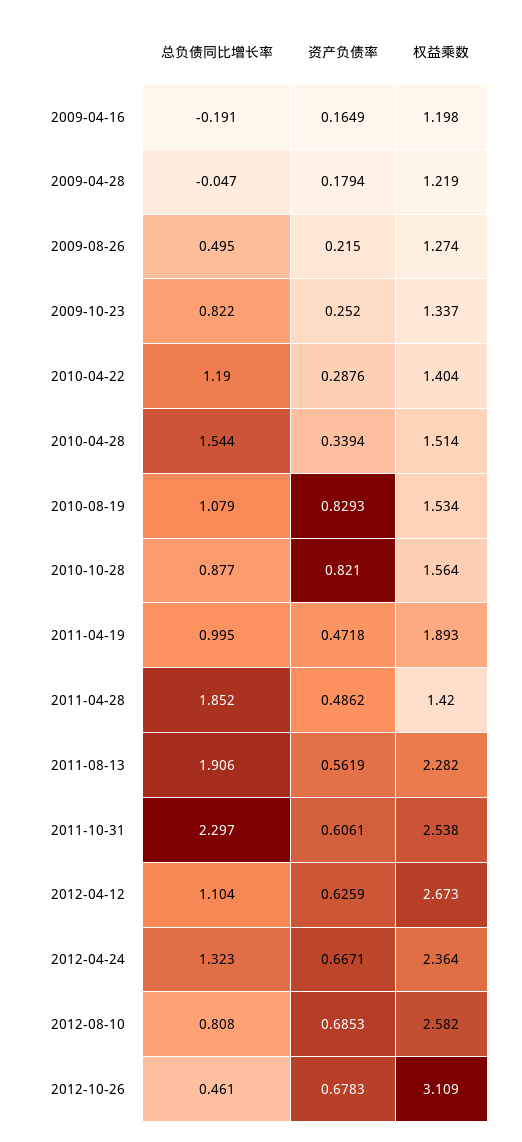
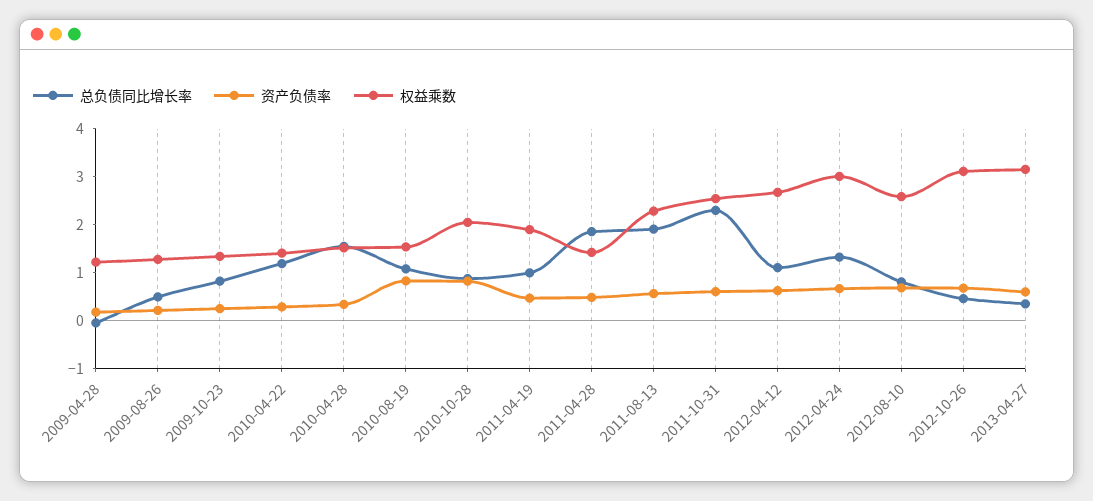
总负债同比增长率, 2009-04-16: -0.191 -> none
资产负债率, 2009-04-16: 0.1649 -> none
权益乘数, 2009-04-16: 1.198 -> none
权益乘数, 2010-10-28: 1.564 -> 2
权益乘数, 2012-04-24: 2.364 -> 3
总负债同比增长率, 2013-04-27: none -> 0.4
资产负债率, 2013-04-27: none -> 0.6
权益乘数, 2013-04-27: none -> 3.2

